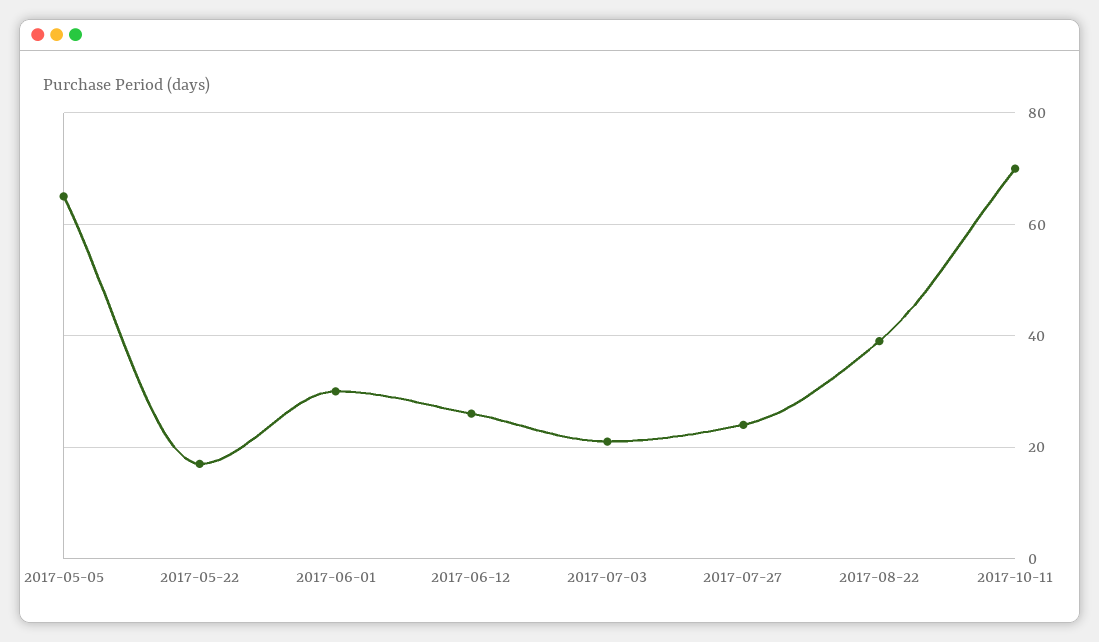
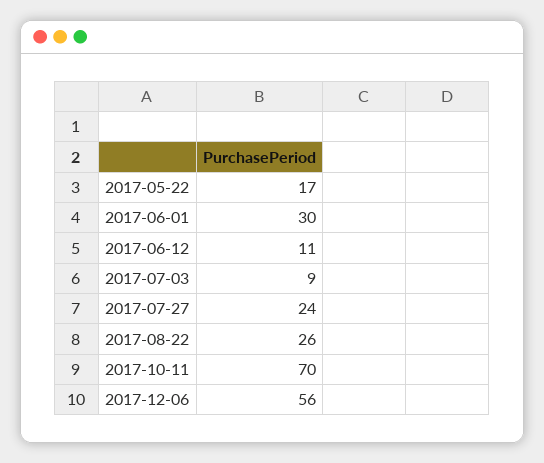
2017-05-05: 65 -> none
2017-06-12: 25 -> 11
2017-07-03: 20 -> 9
2017-08-22: 40 -> 26
2017-12-06: none -> 56

